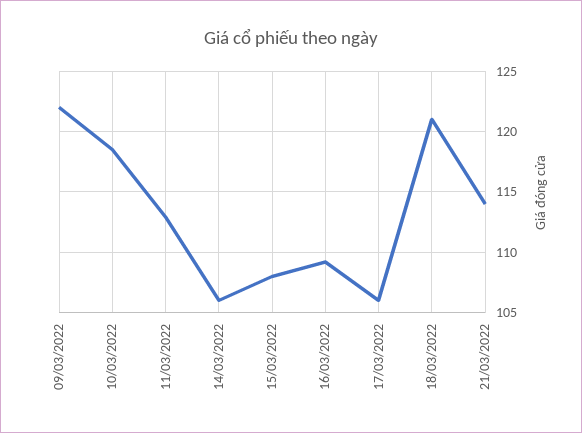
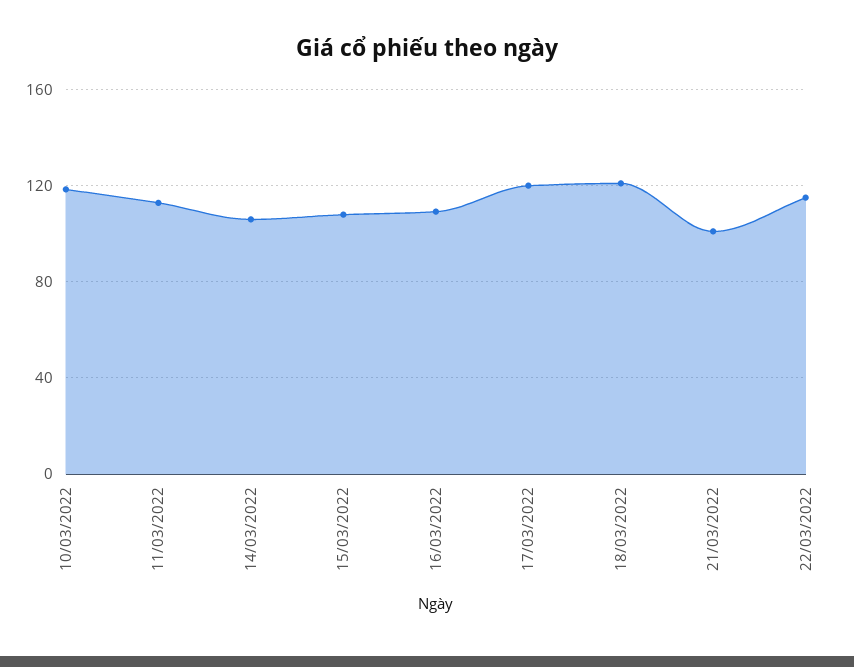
09/03/2022: 122 -> none
17/03/2022: 106 -> 120
21/03/2022: 114 -> 100
22/03/2022: none -> 115

